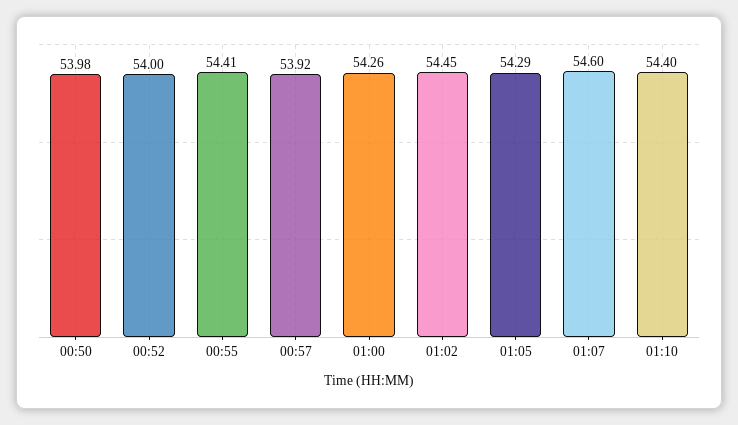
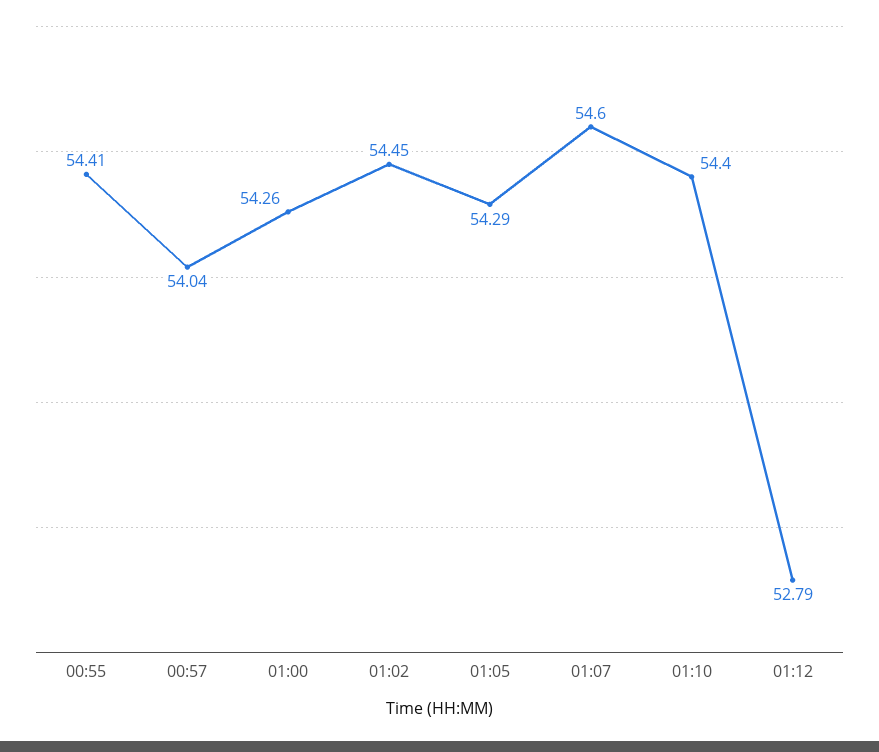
00:50: 53.98 -> none
00:52: 54 -> none
00:57: 53.92 -> 54.04
01:12: none -> 52.79

